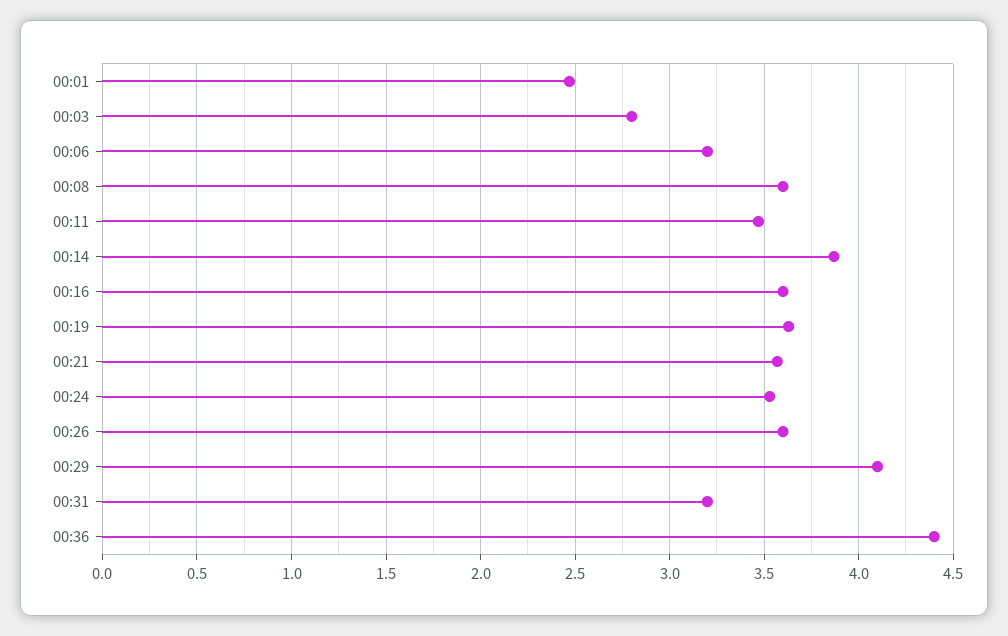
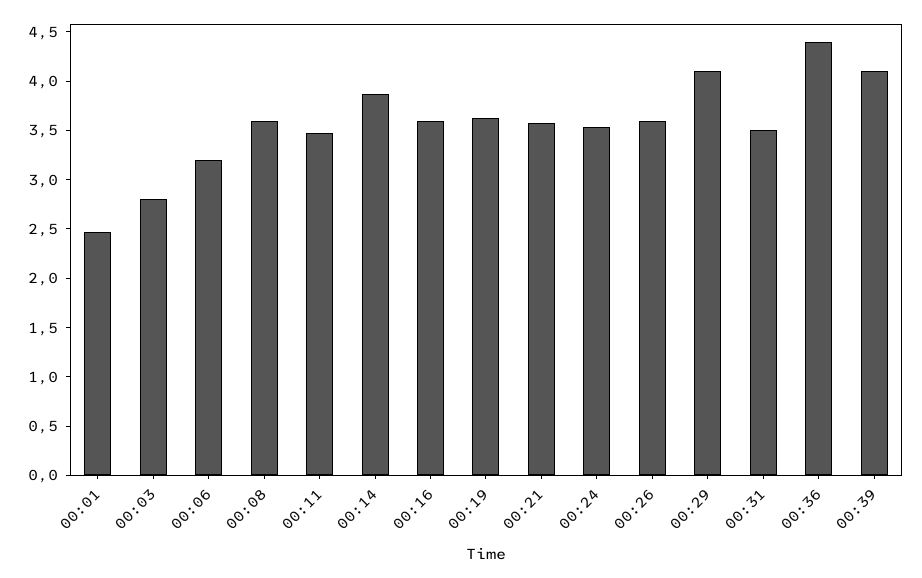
00:31: 3.2 -> 3.5
00:39: none -> 4.1

